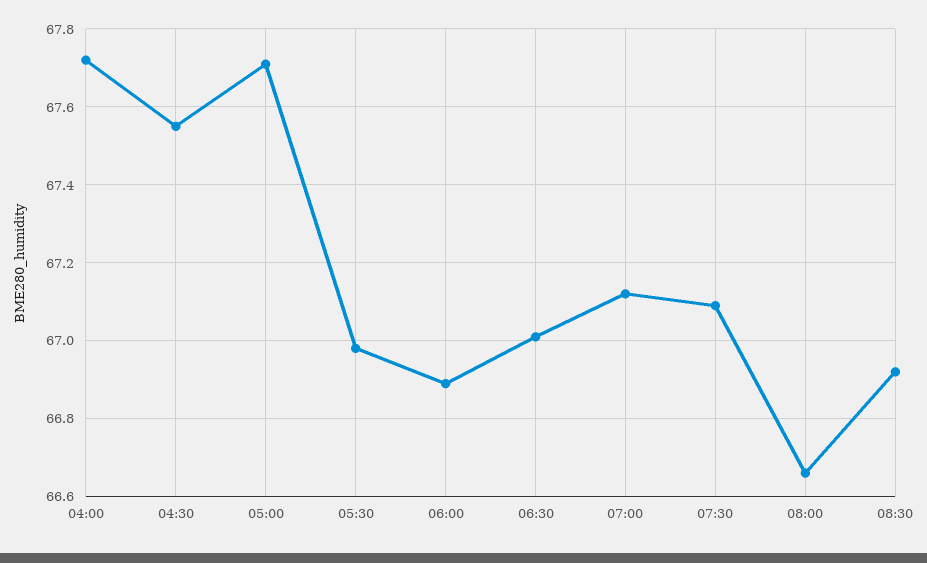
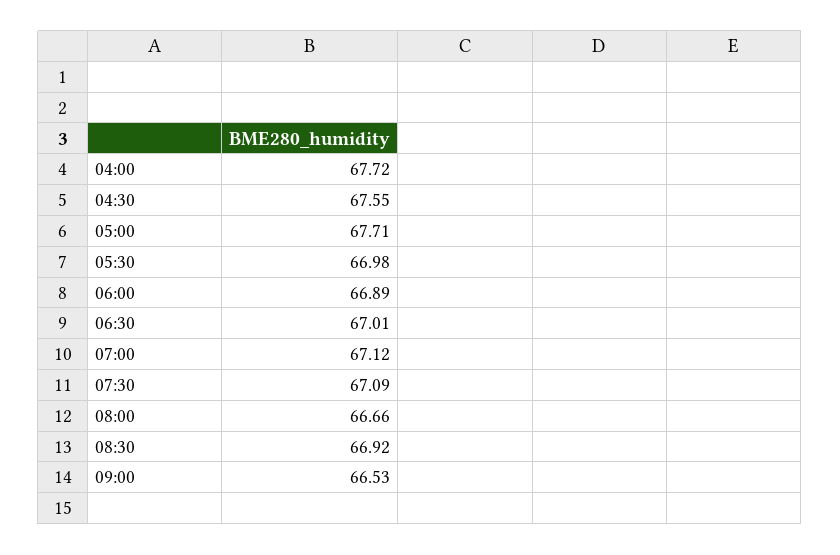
09:00: none -> 66.53

